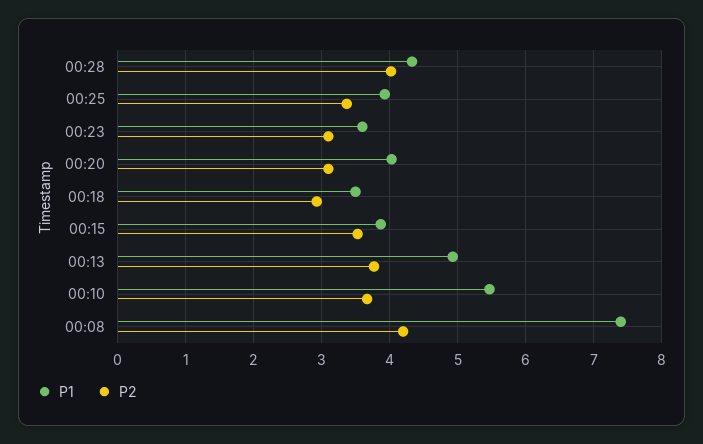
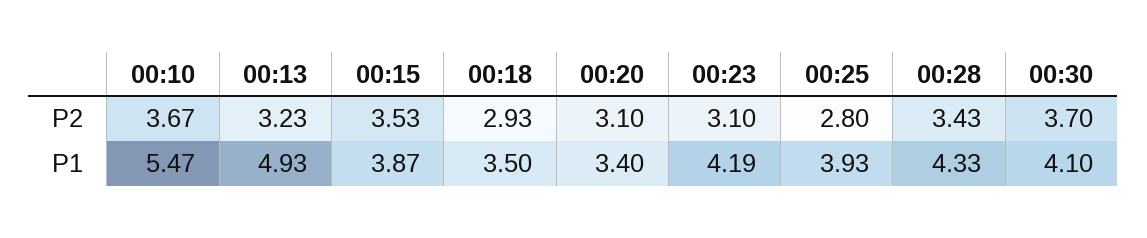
P2, 00:28: 4 -> 3.43
P2, 00:25: 3.4 -> 2.8
P1, 00:23: 3.6 -> 4.19
P1, 00:20: 4 -> 3.4
P2, 00:13: 3.8 -> 3.23
P1, 00:08: 7.4 -> none
P2, 00:08: 4.2 -> none
P2, 00:30: none -> 3.7
P1, 00:30: none -> 4.1

